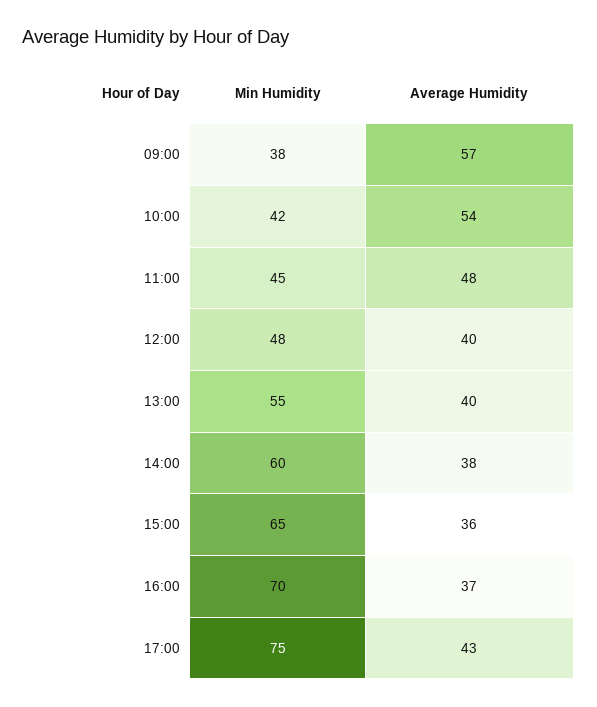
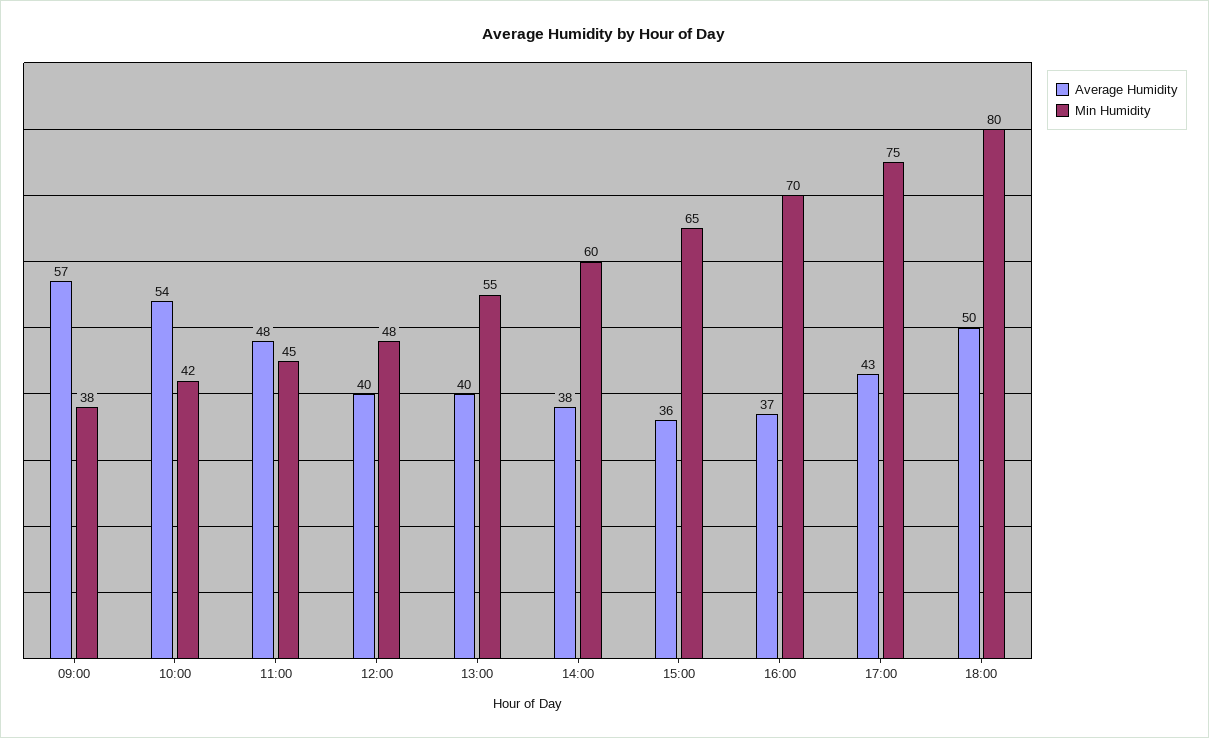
Average Humidity, 18:00: none -> 50
Min Humidity, 18:00: none -> 80

